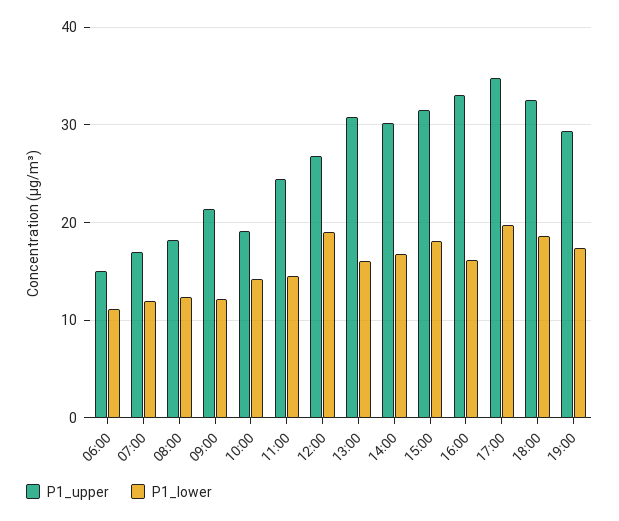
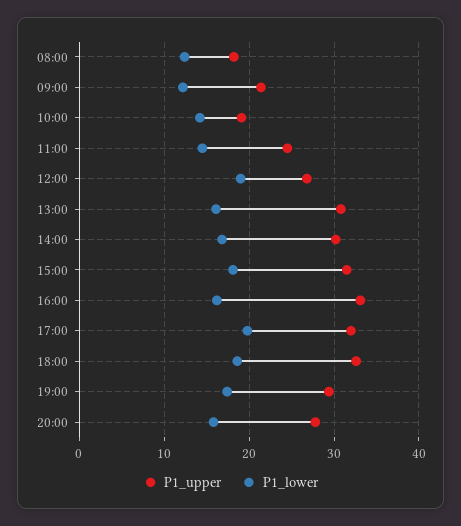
P1_upper, 06:00: 15 -> none
P1_lower, 06:00: 11 -> none
P1_upper, 07:00: 17 -> none
P1_lower, 07:00: 12 -> none
P1_upper, 17:00: 35 -> 32
P1_upper, 20:00: none -> 28
P1_lower, 20:00: none -> 16

